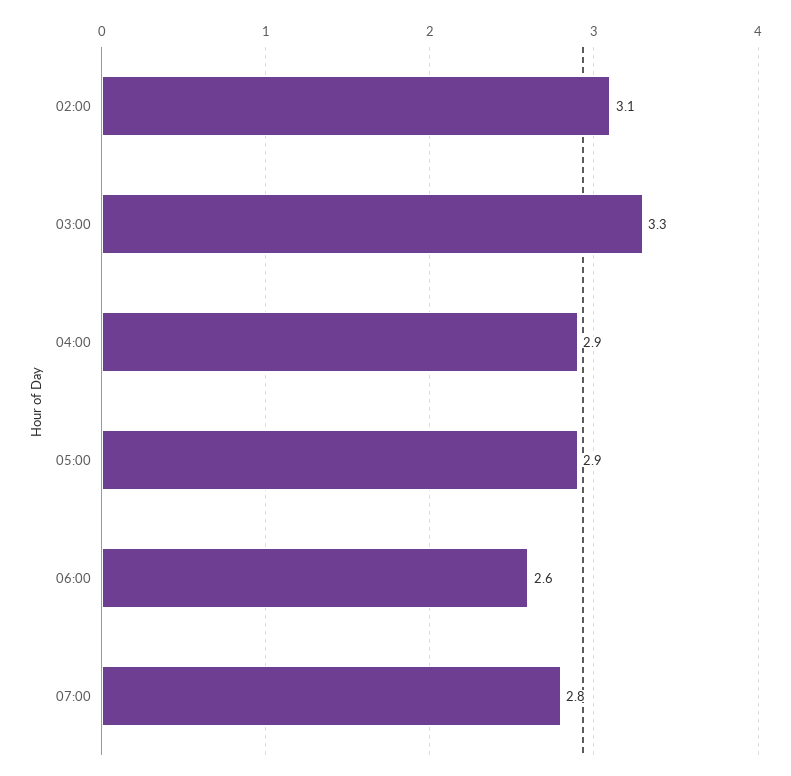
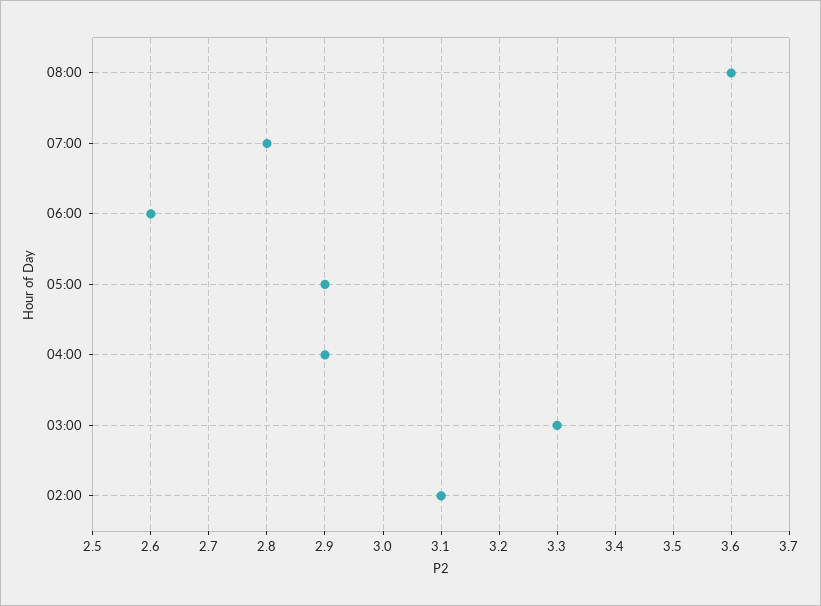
08:00: none -> 3.6

